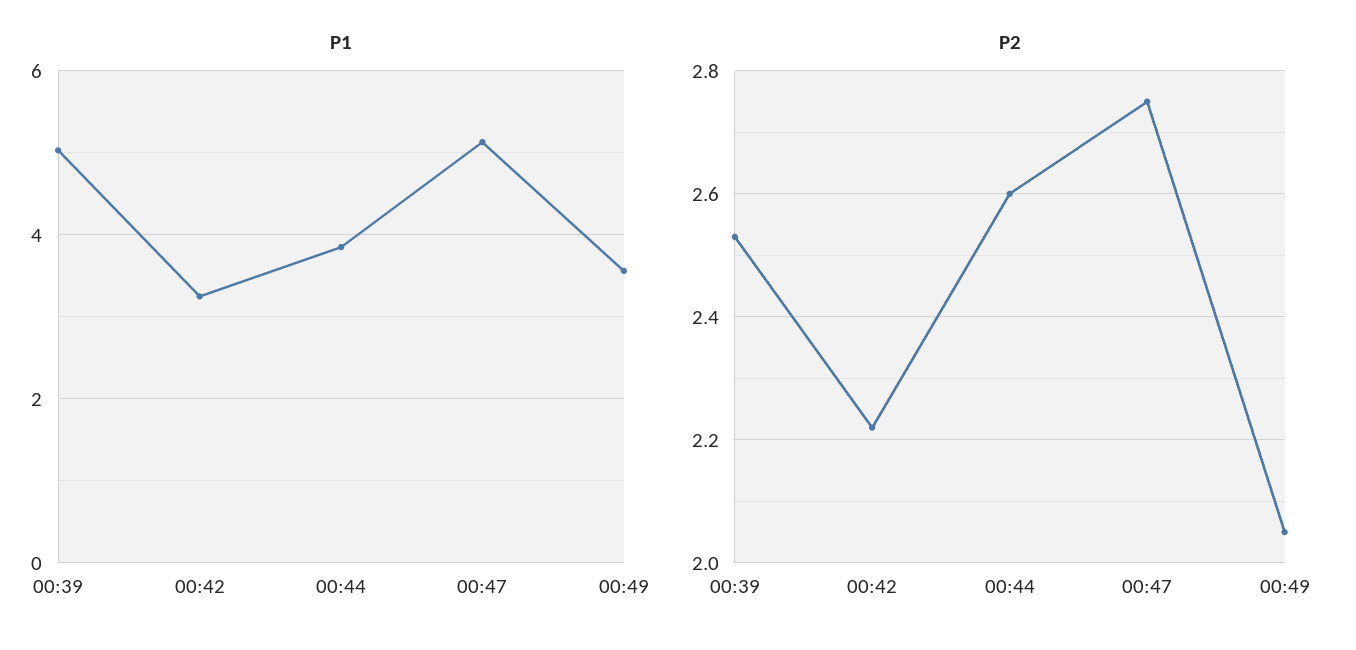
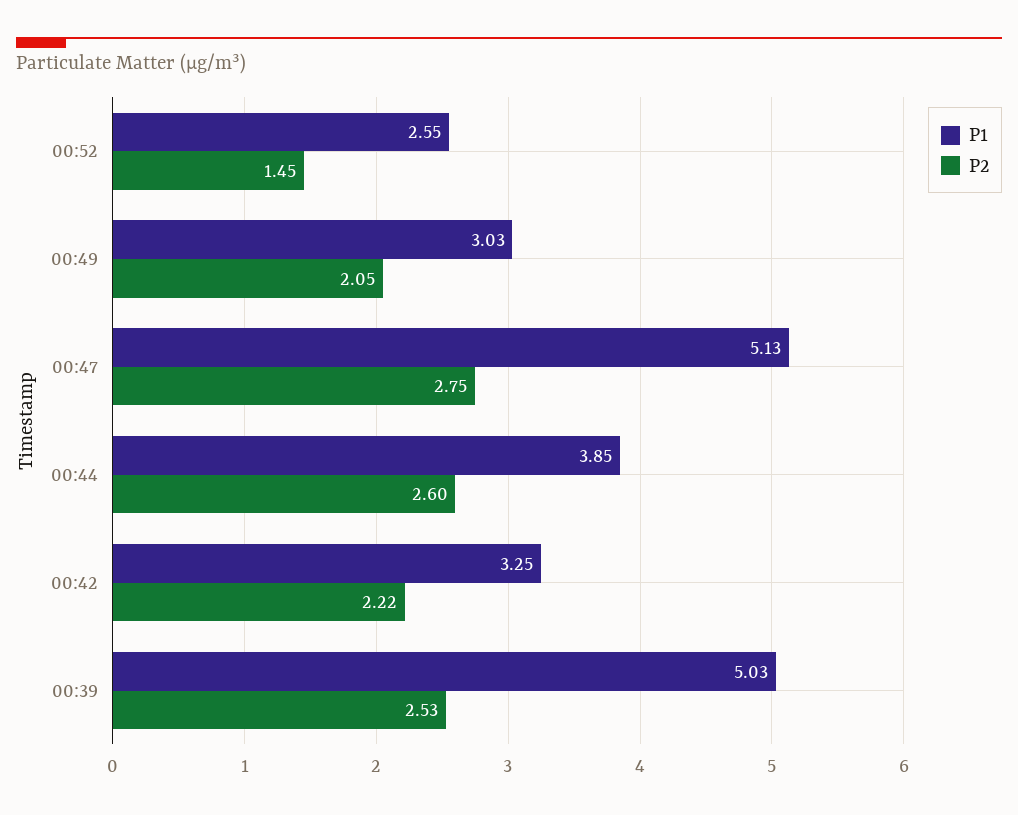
P1, 00:49: 3.6 -> 3.03
P1, 00:52: none -> 2.55
P2, 00:52: none -> 1.45

